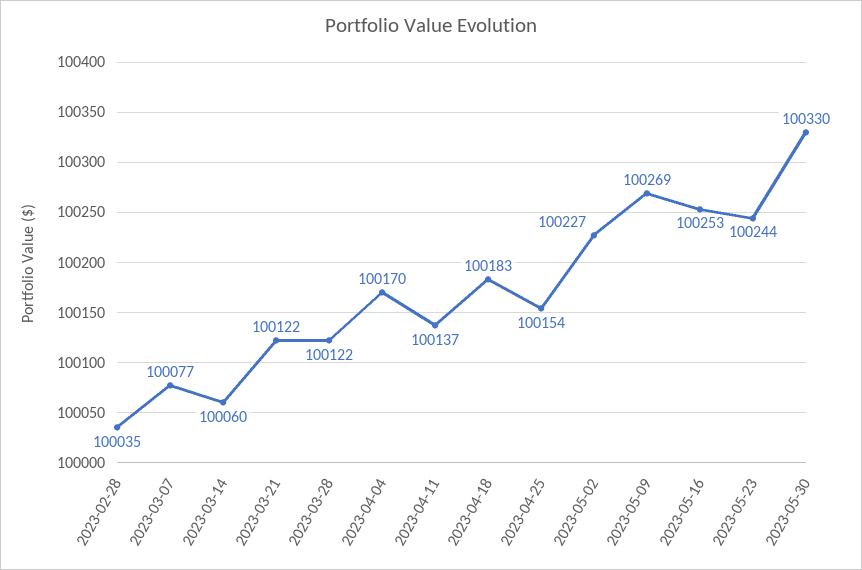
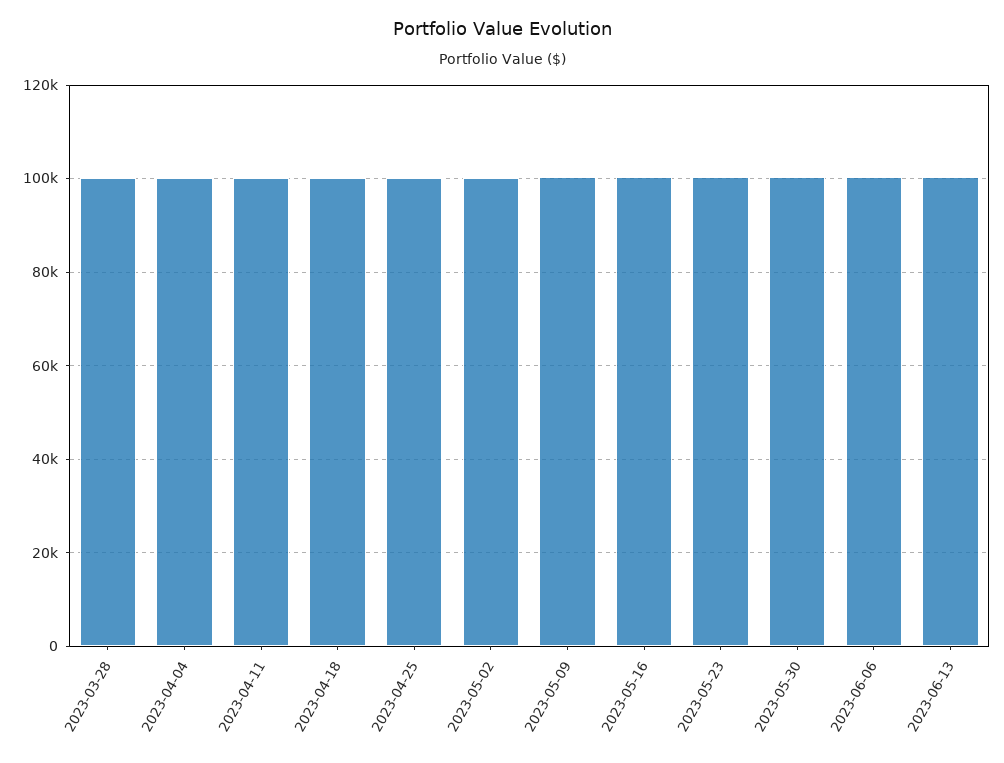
2023-02-28: 100035 -> none
2023-03-07: 100077 -> none
2023-03-14: 100060 -> none
2023-03-21: 100122 -> none
2023-06-06: none -> 100000
2023-06-13: none -> 100000

